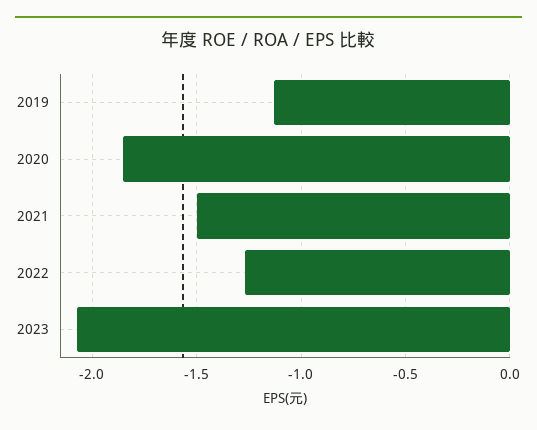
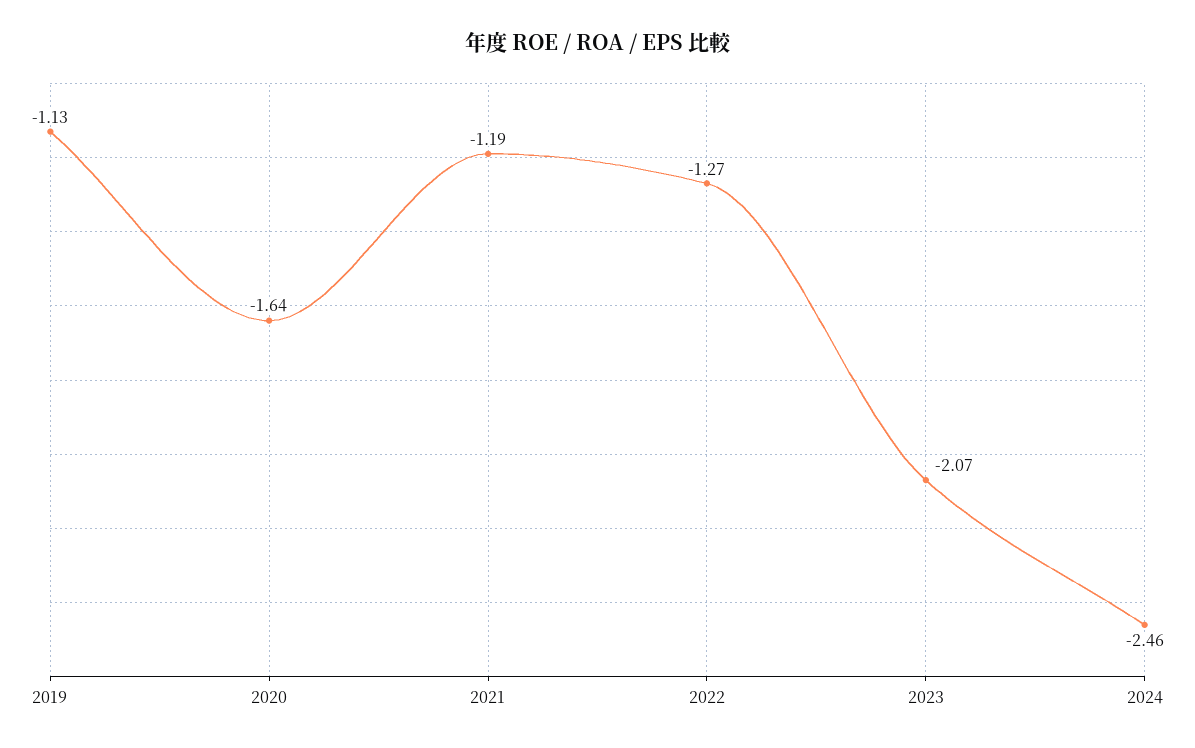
2020: -1.85 -> -1.64
2021: -1.5 -> -1.19
2024: none -> -2.46

